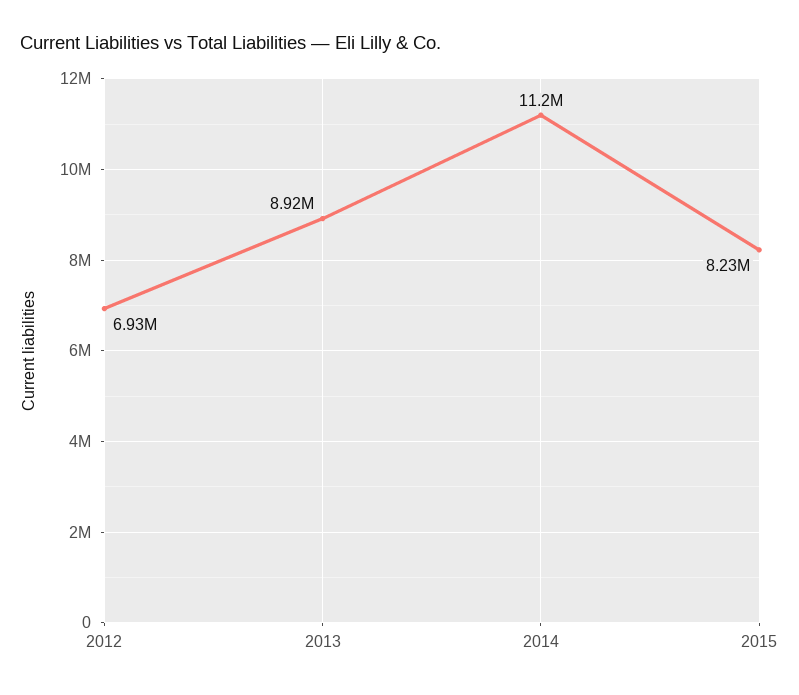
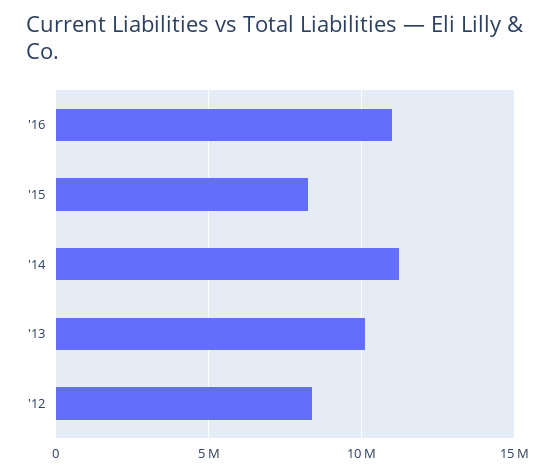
2012: 6930000 -> 8500000
2013: 8920000 -> 10000000
'16: none -> 11000000

